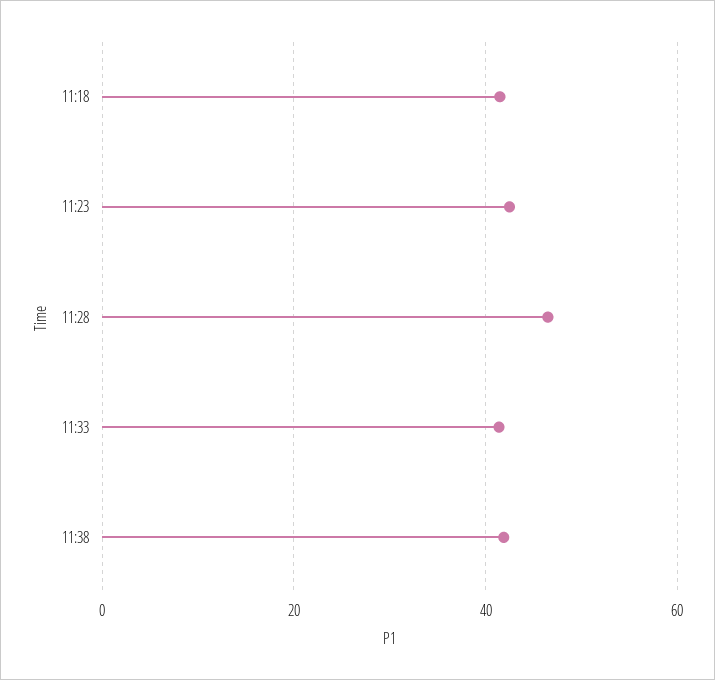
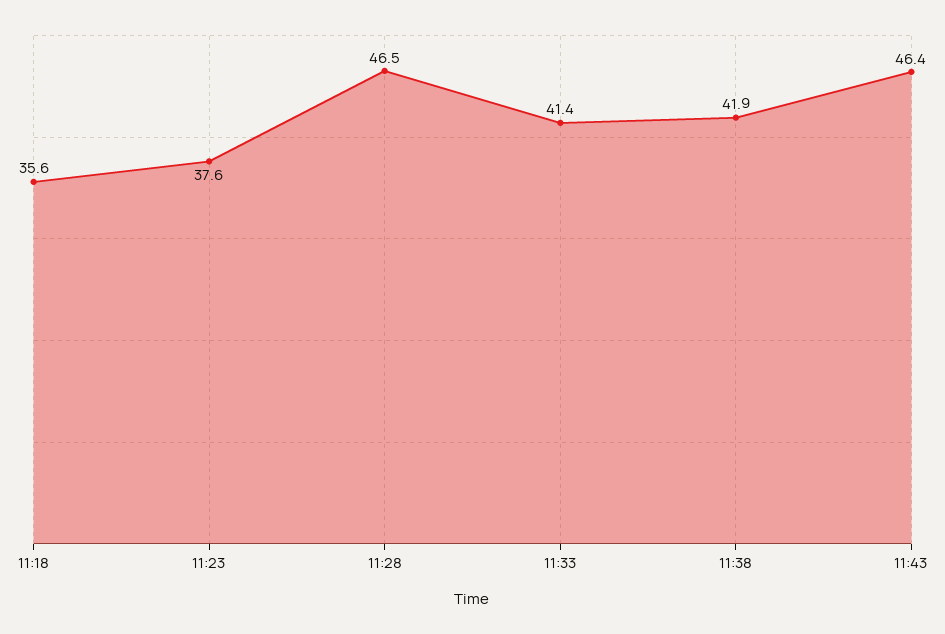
11:18: 42 -> 35.6
11:23: 42 -> 37.6
11:43: none -> 46.4

